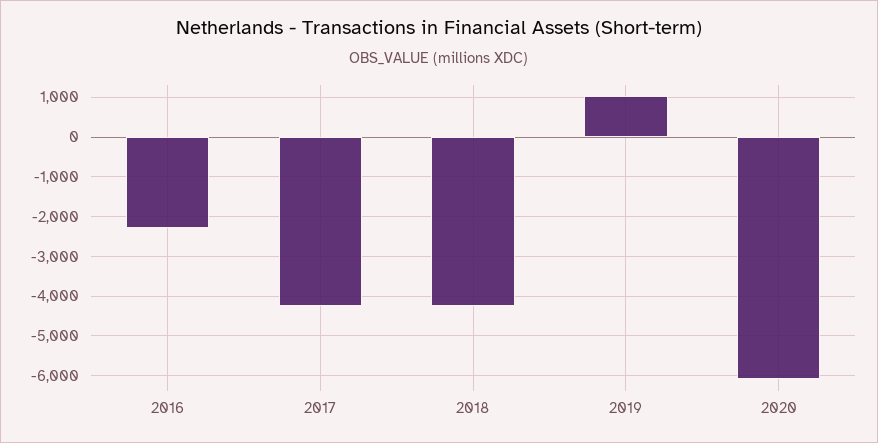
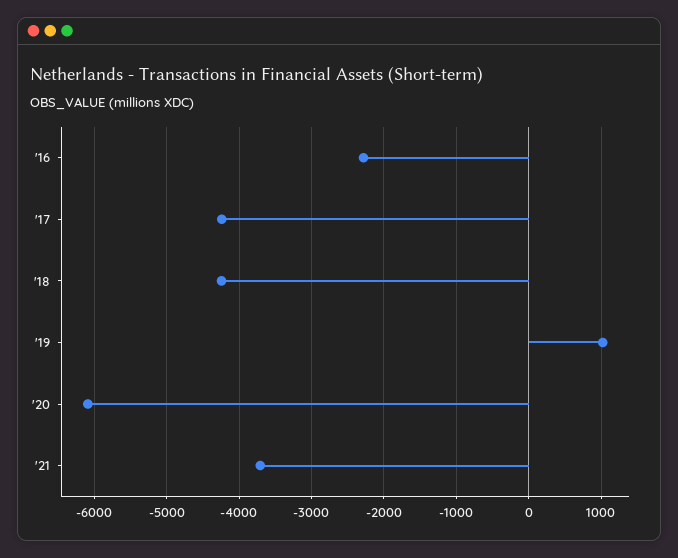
'21: none -> -3700

